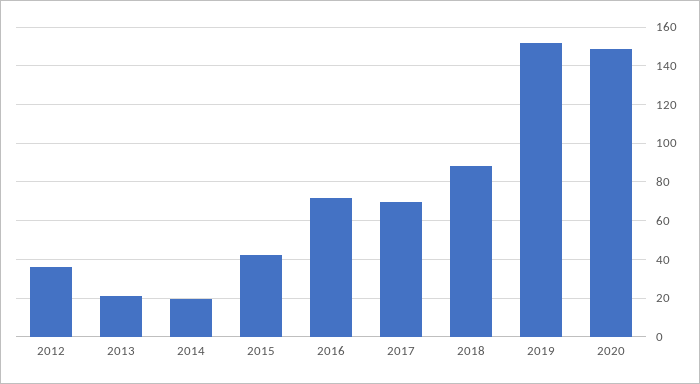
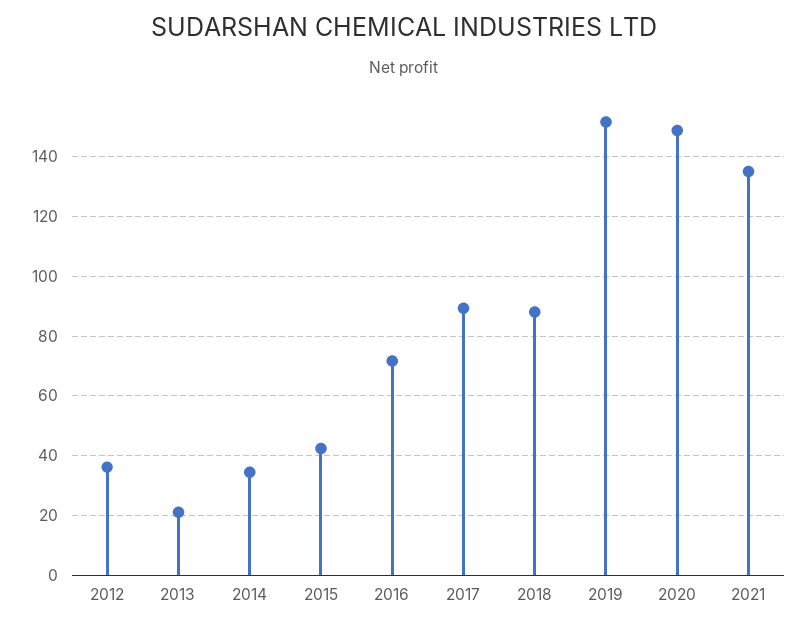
2014: 20 -> 35
2017: 70 -> 90
2021: none -> 135

